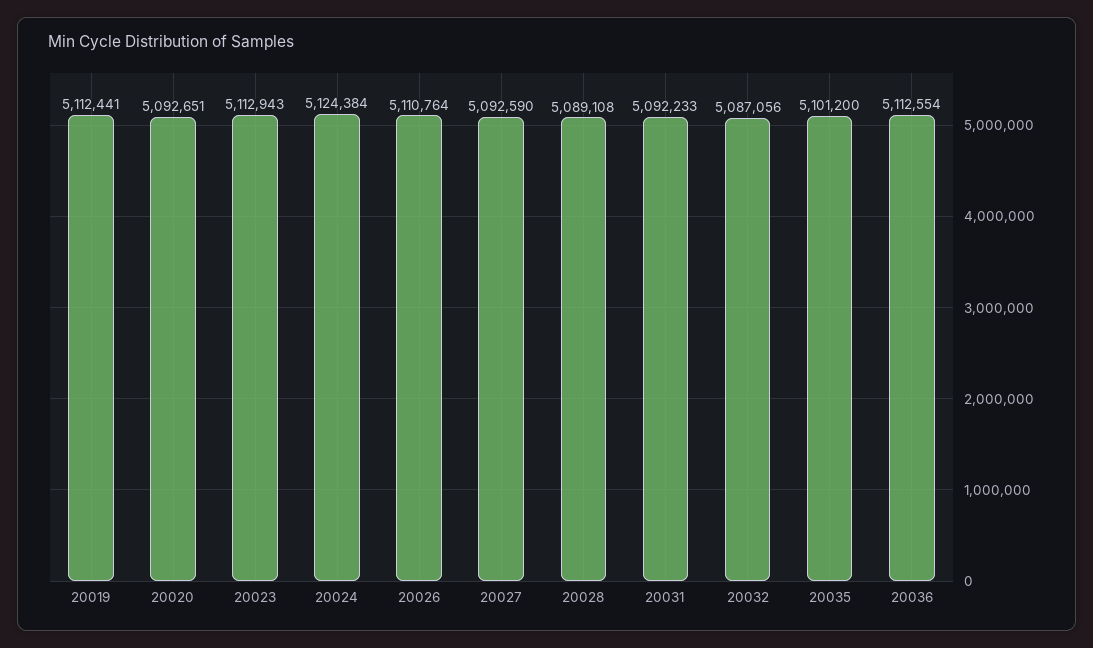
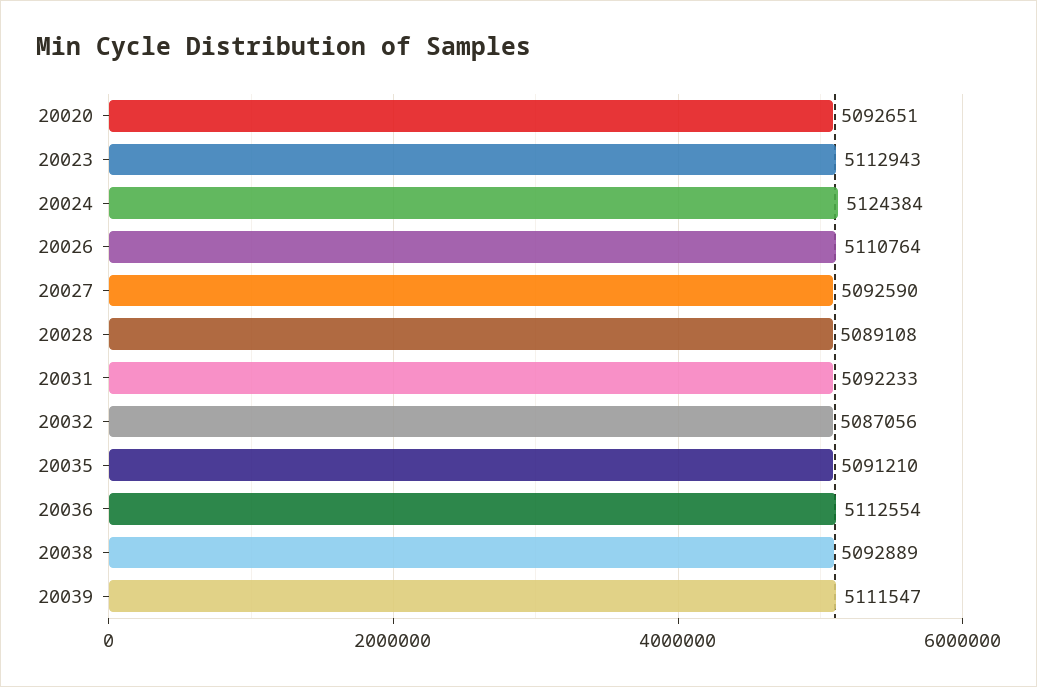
20019: 5112441 -> none
20035: 5101200 -> 5091210
20038: none -> 5092889
20039: none -> 5111547

